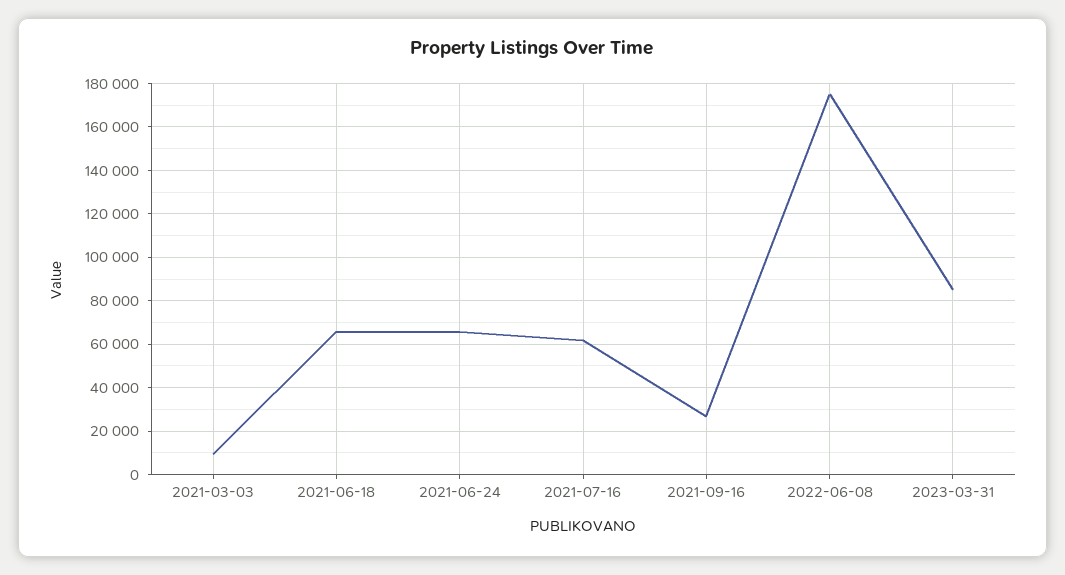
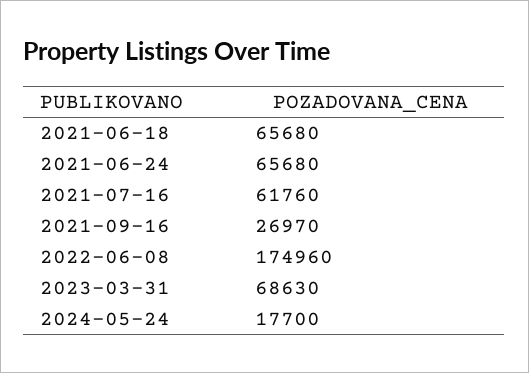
2021-03-03: 10000 -> none
2023-03-31: 85000 -> 68630
2024-05-24: none -> 17700

